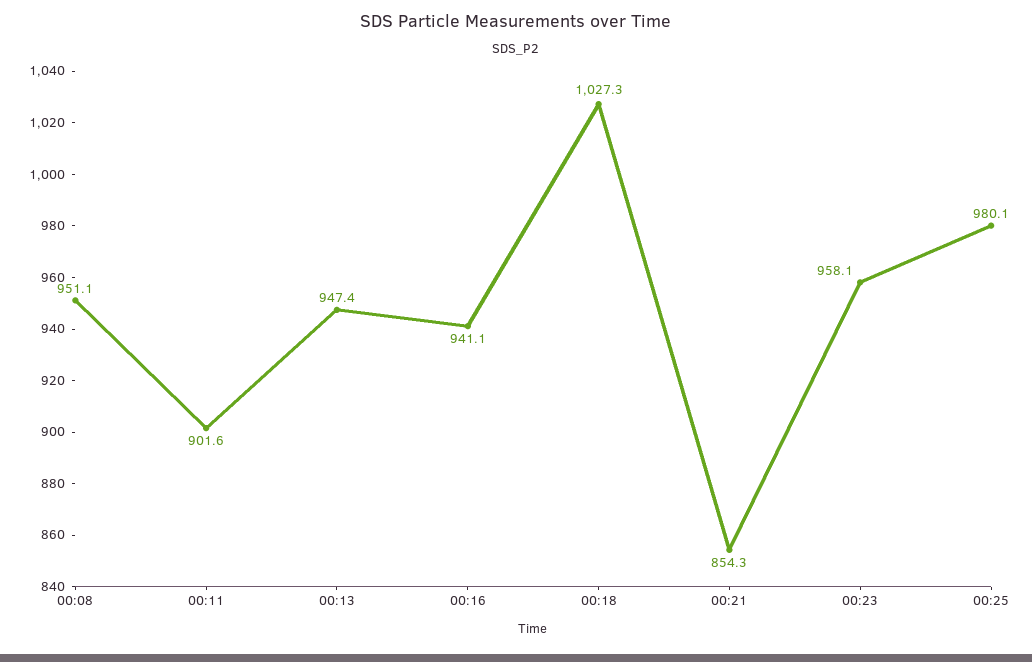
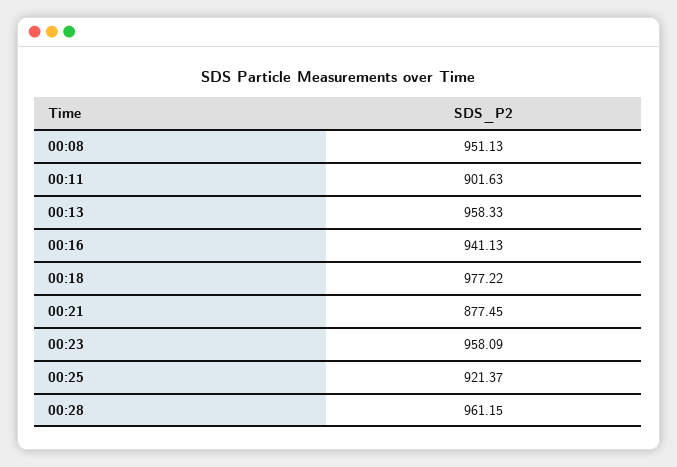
00:13: 947.4 -> 958.33
00:18: 1027.3 -> 977.22
00:21: 854.3 -> 877.45
00:25: 980.1 -> 921.37
00:28: none -> 961.15

